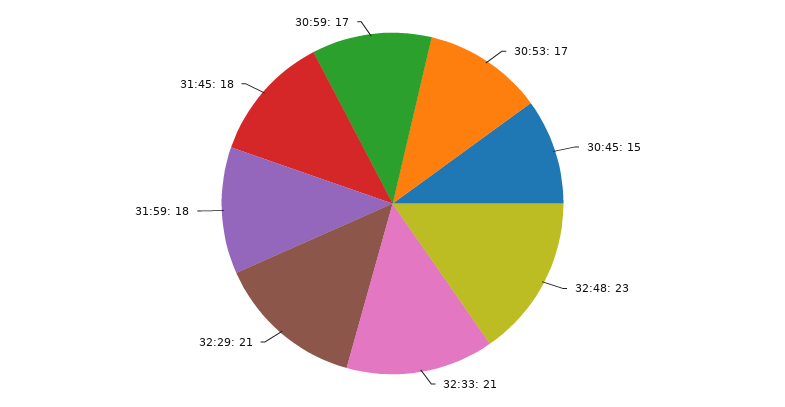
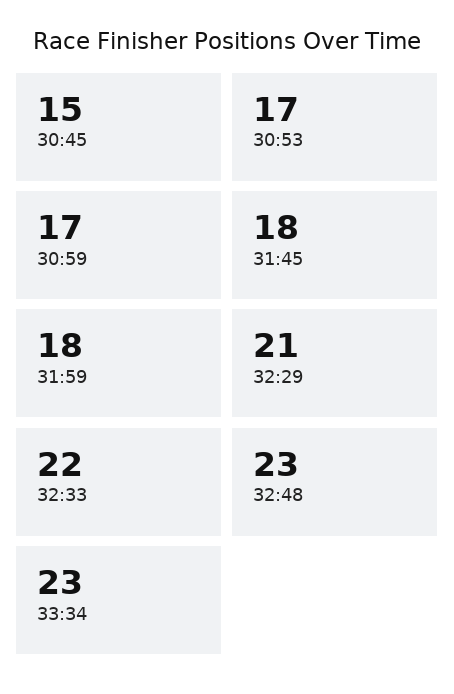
32:33: 21 -> 22
33:34: none -> 23

